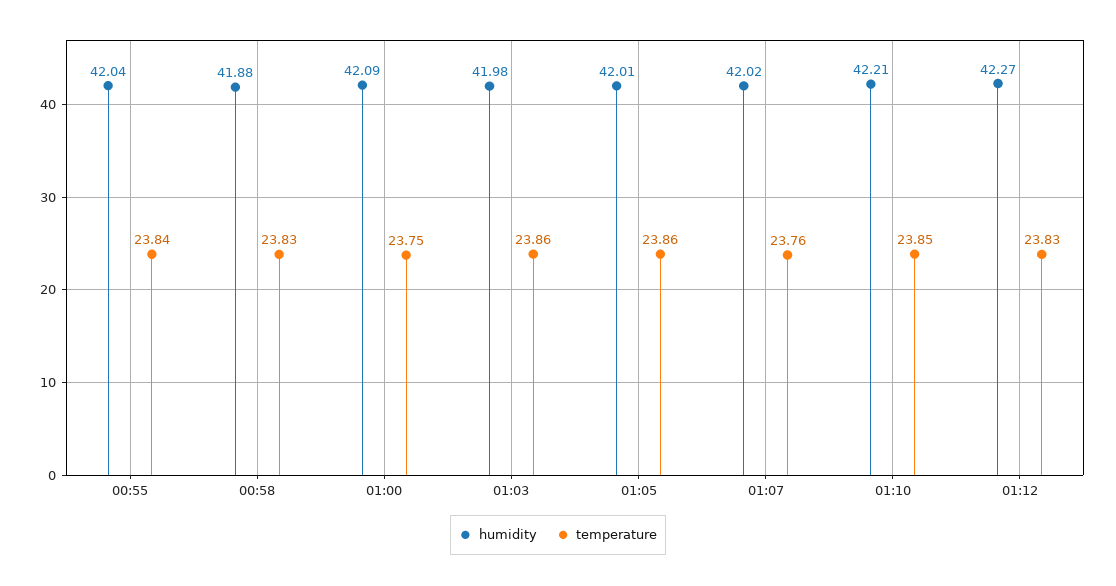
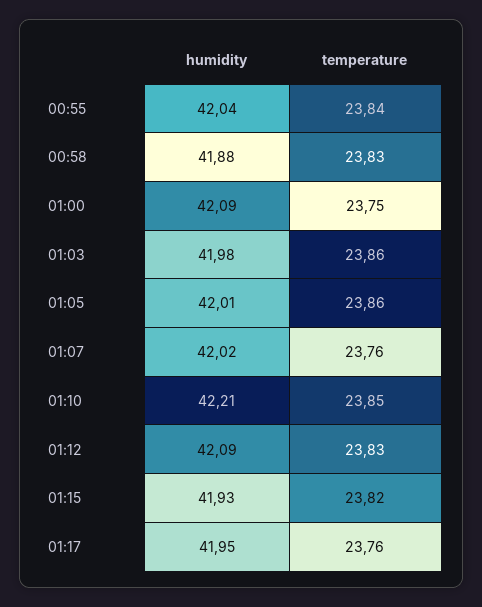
humidity, 01:12: 42.27 -> 42.09
humidity, 01:15: none -> 41.93
temperature, 01:15: none -> 23.82
humidity, 01:17: none -> 41.95
temperature, 01:17: none -> 23.76

